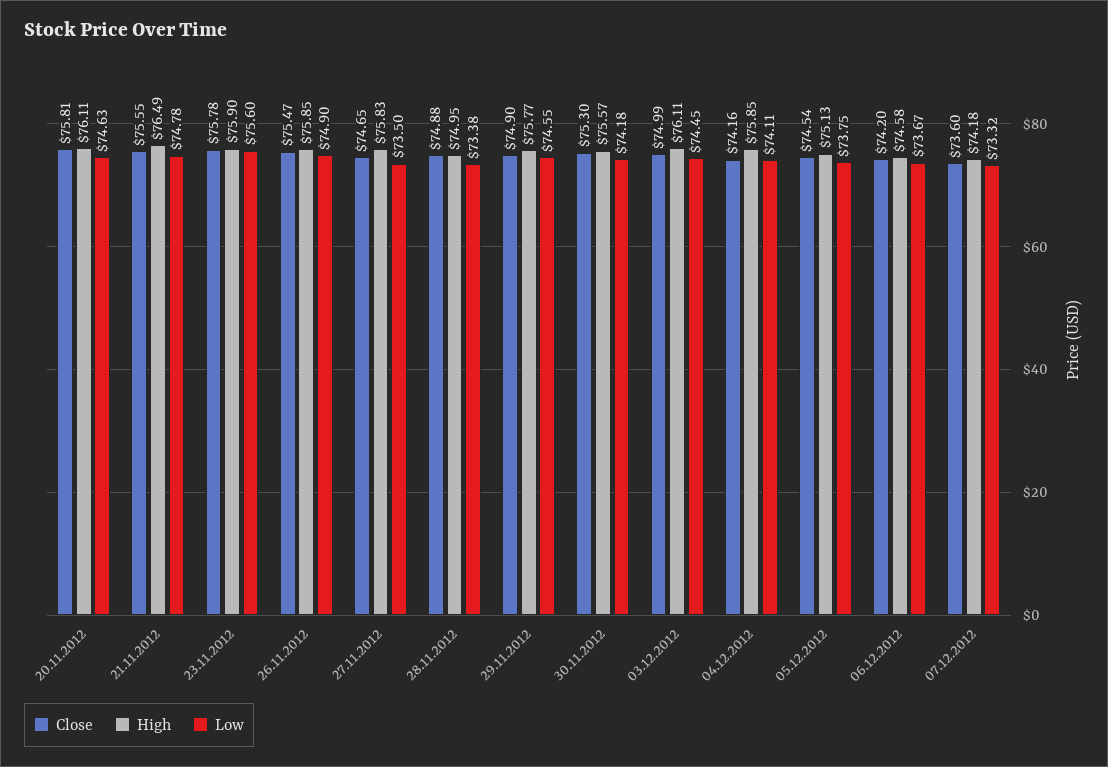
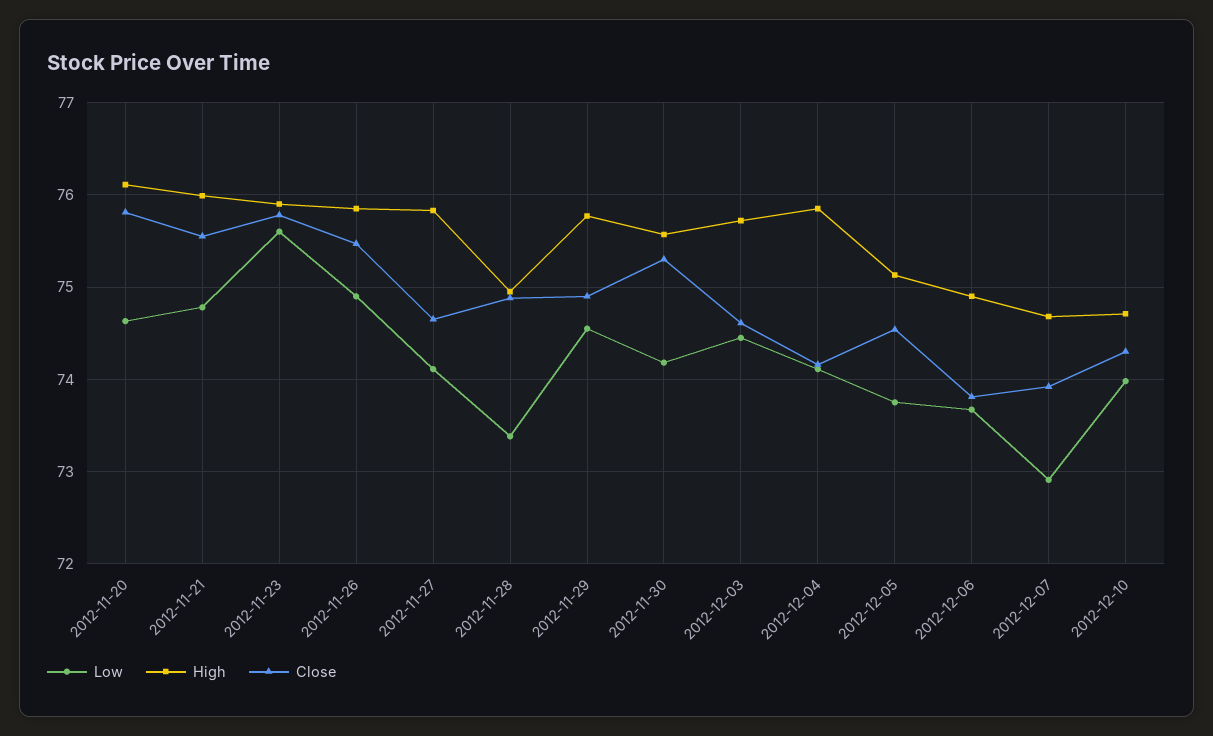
High, 21.11.2012: 76.49 -> 76
Low, 27.11.2012: 73.5 -> 74.1
Close, 03.12.2012: 74.99 -> 74.6
High, 03.12.2012: 76.11 -> 75.7
Close, 06.12.2012: 74.2 -> 73.8
High, 06.12.2012: 74.58 -> 74.9
Close, 07.12.2012: 73.6 -> 73.9
High, 07.12.2012: 74.18 -> 74.7
Low, 07.12.2012: 73.32 -> 72.9
Low, 2012-12-10: none -> 74
High, 2012-12-10: none -> 74.7
Close, 2012-12-10: none -> 74.3

